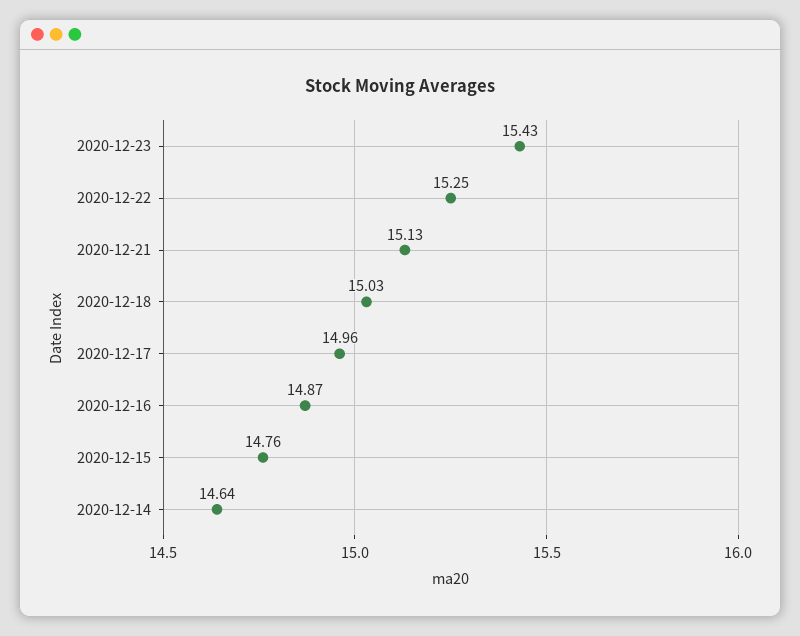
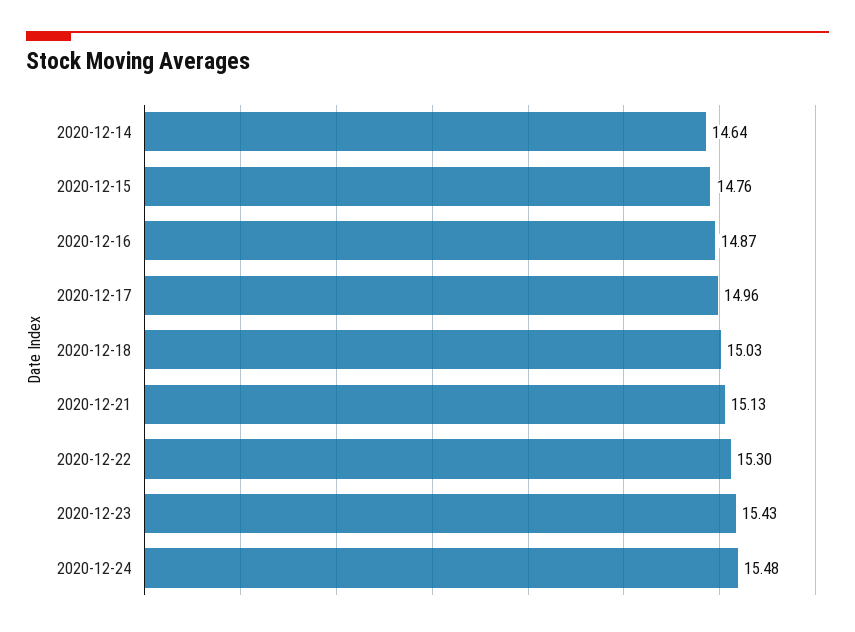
2020-12-22: 15.25 -> 15.3
2020-12-24: none -> 15.48

